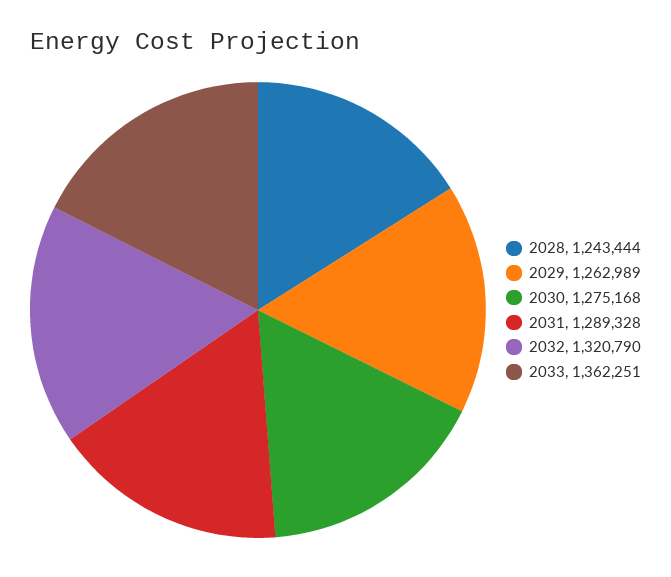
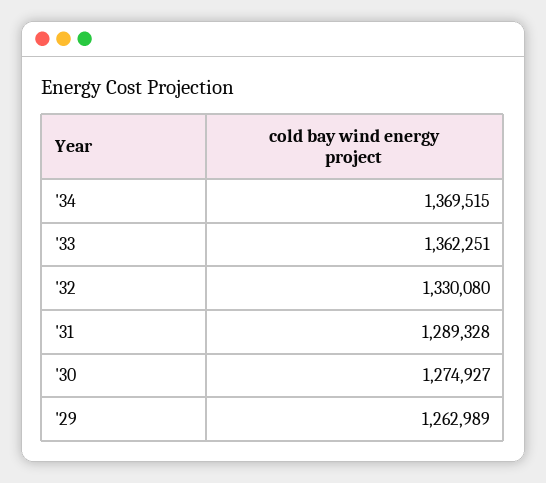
2028: 1243444 -> none
2030: 1275168 -> 1274927
2032: 1320790 -> 1330080
'34: none -> 1369515

